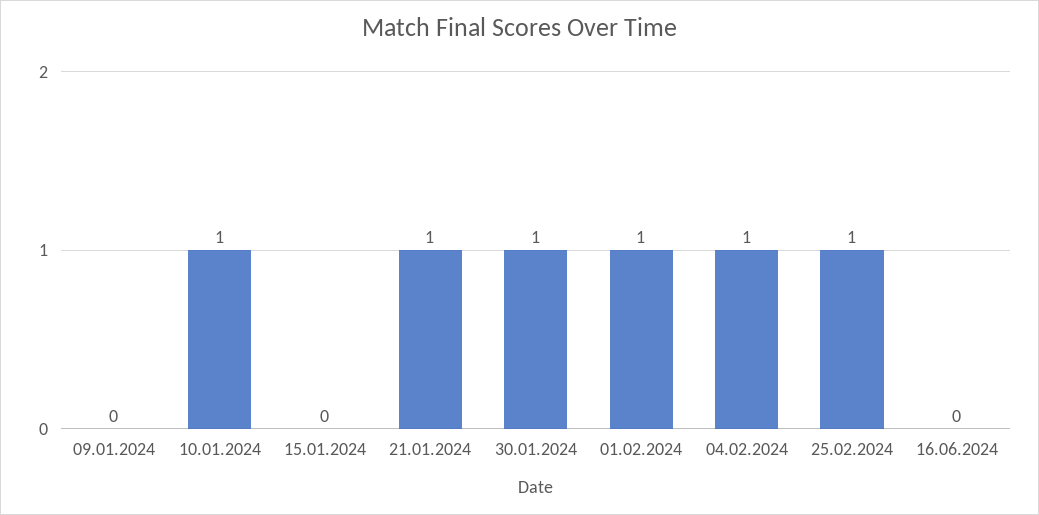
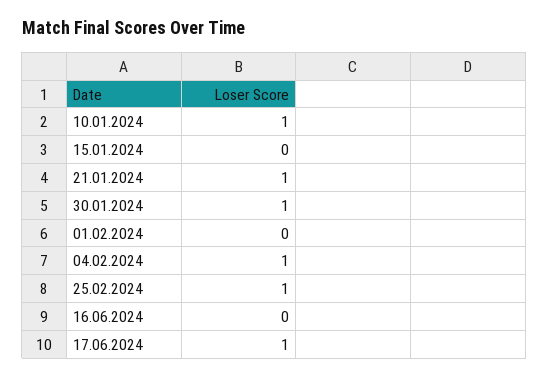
09.01.2024: 0 -> none
01.02.2024: 1 -> 0
17.06.2024: none -> 1

